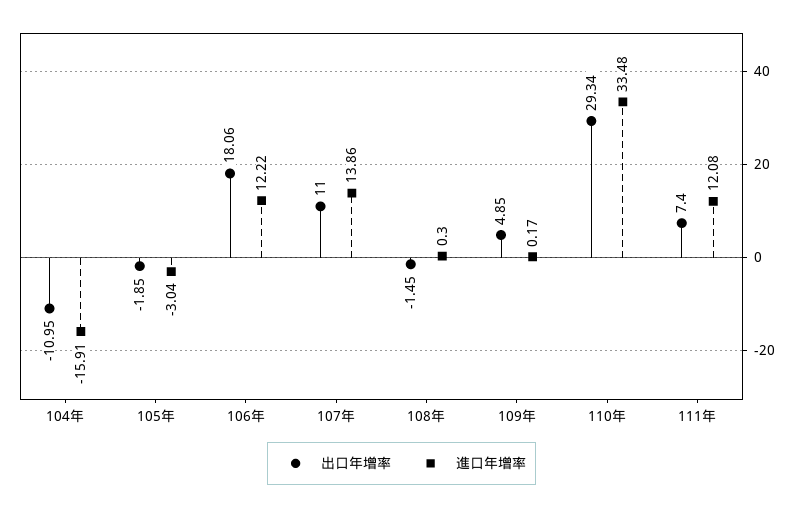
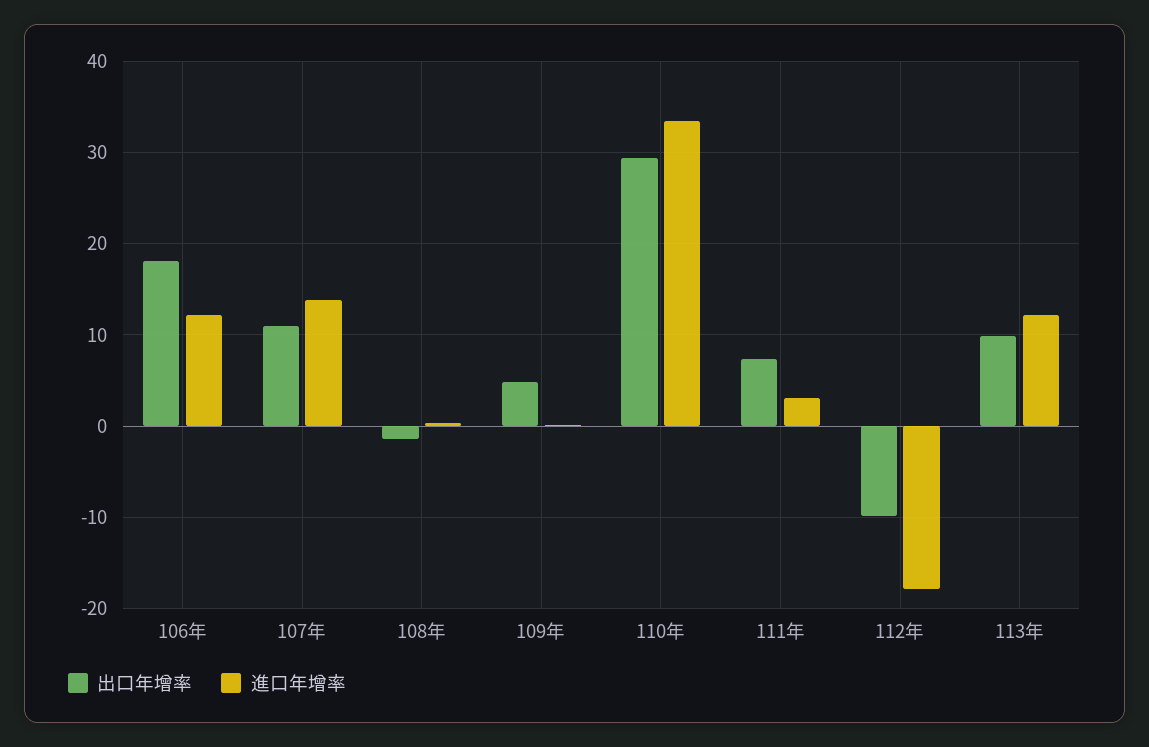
出口年增率, 104年: -10.95 -> none
進口年增率, 104年: -15.91 -> none
出口年增率, 105年: -1.85 -> none
進口年增率, 105年: -3.04 -> none
進口年增率, 111年: 12.08 -> 3
出口年增率, 112年: none -> -10
進口年增率, 112年: none -> -18
出口年增率, 113年: none -> 10
進口年增率, 113年: none -> 12

